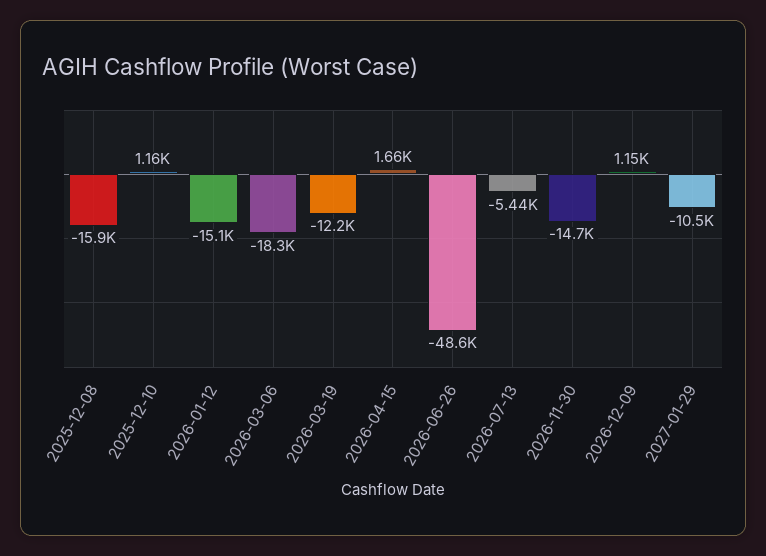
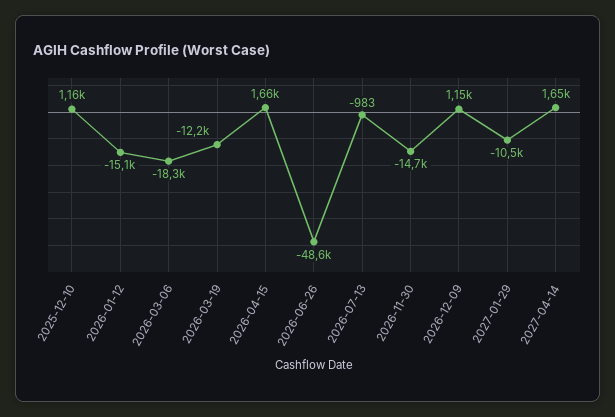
2025-12-08: -15900 -> none
2026-07-13: -5440 -> -983
2027-04-14: none -> 1650

